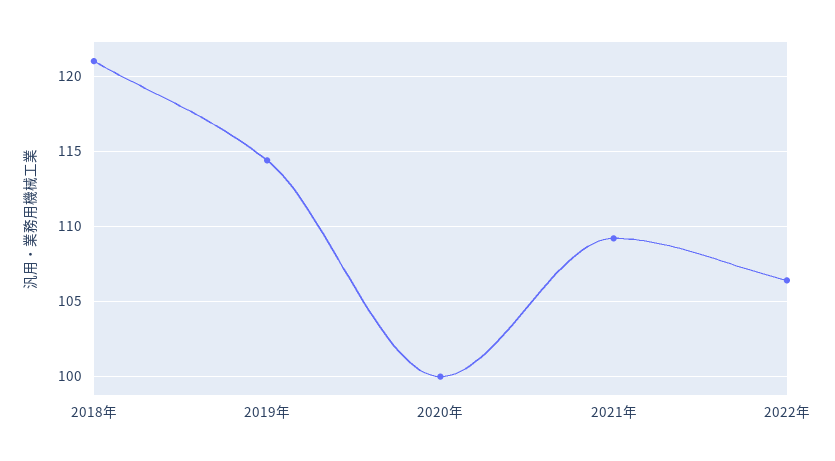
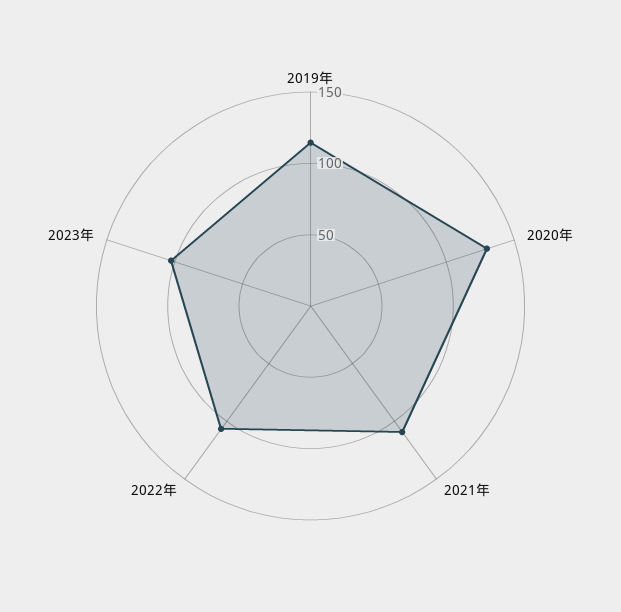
2018年: 121 -> none
2020年: 100 -> 130
2023年: none -> 100

